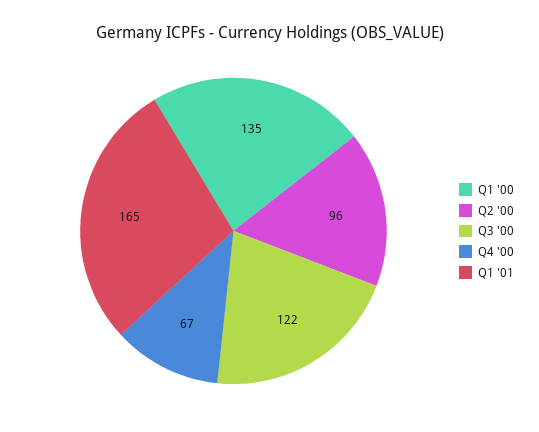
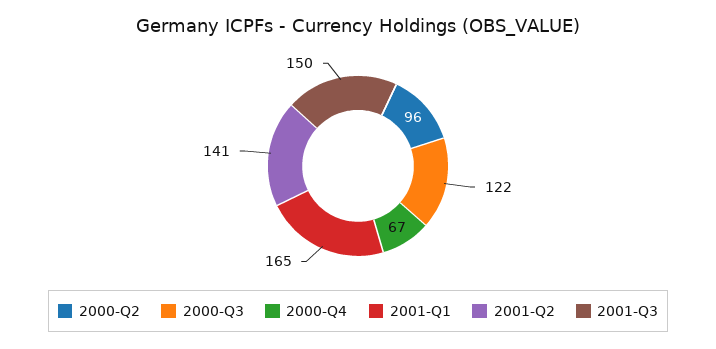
Q1 '00: 135 -> none
2001-Q2: none -> 141
2001-Q3: none -> 150

